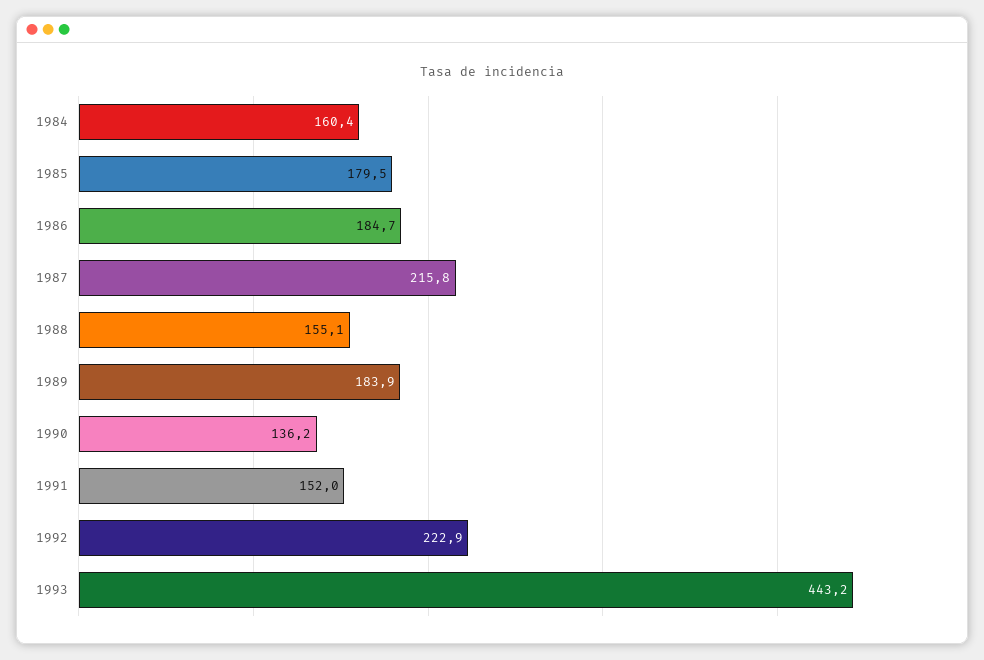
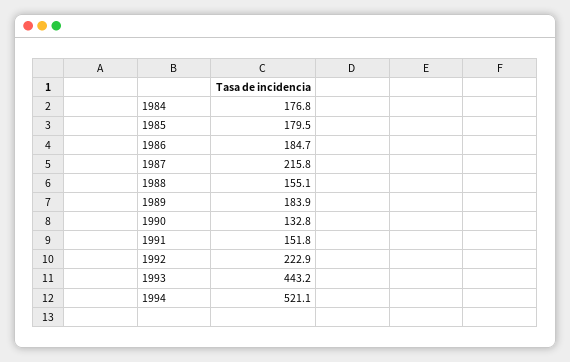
1984: 160.4 -> 176.8
1990: 136.2 -> 132.8
1991: 152 -> 151.8
1994: none -> 521.1

